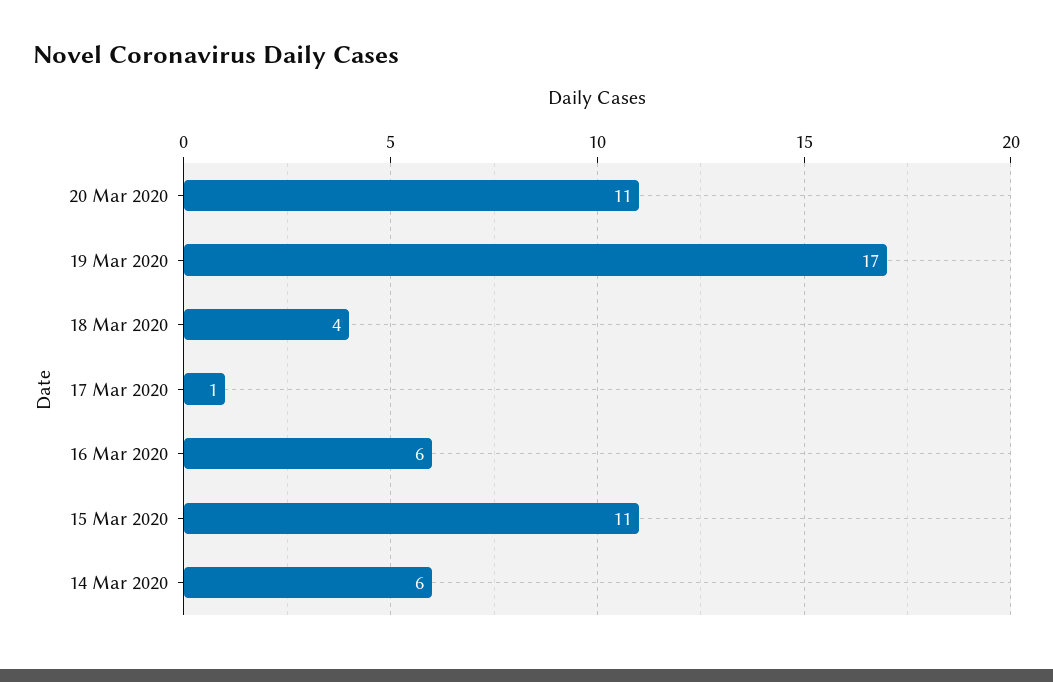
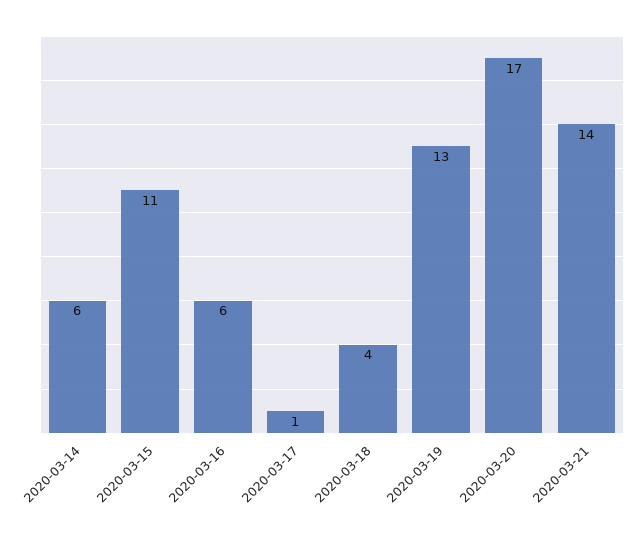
20 Mar 2020: 11 -> 17
19 Mar 2020: 17 -> 13
2020-03-21: none -> 14

